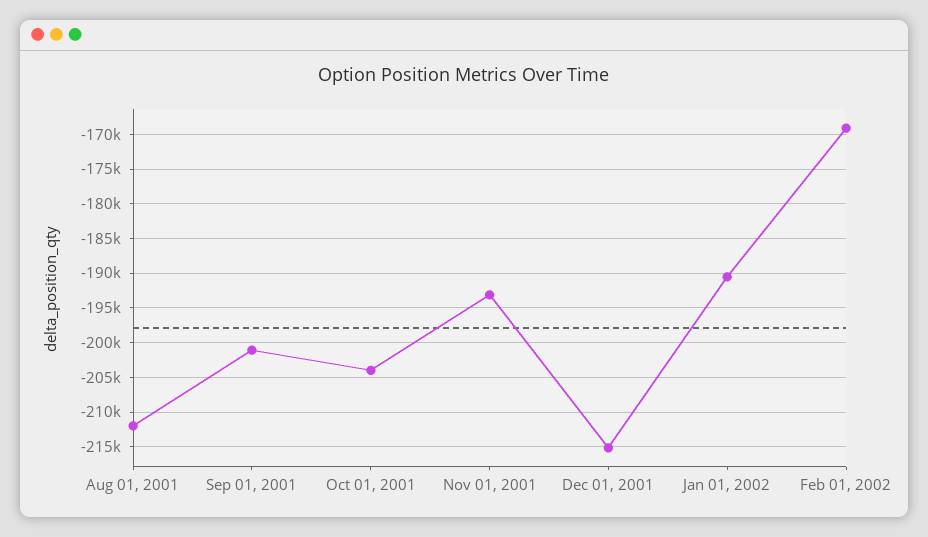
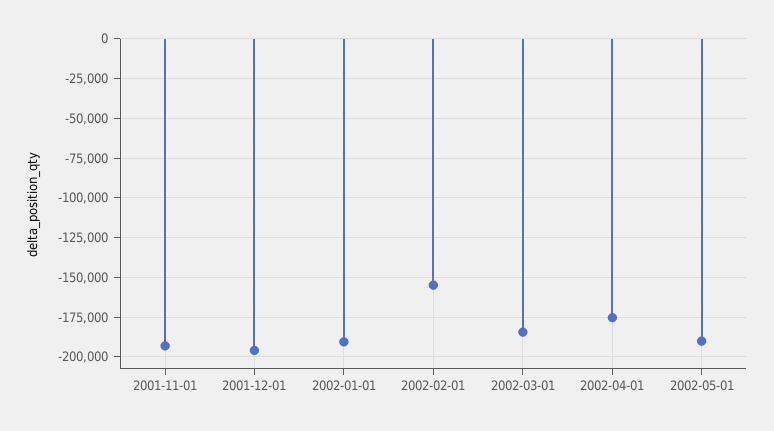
Aug 01, 2001: -212000 -> none
Sep 01, 2001: -201000 -> none
Oct 01, 2001: -204000 -> none
Dec 01, 2001: -215000 -> -195000
Feb 01, 2002: -169000 -> -155000
2002-03-01: none -> -185000
2002-04-01: none -> -175000
2002-05-01: none -> -190000

